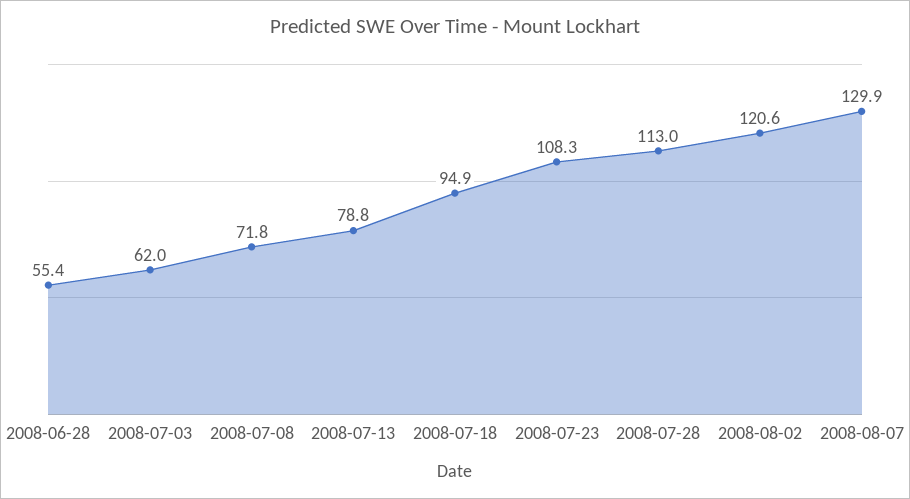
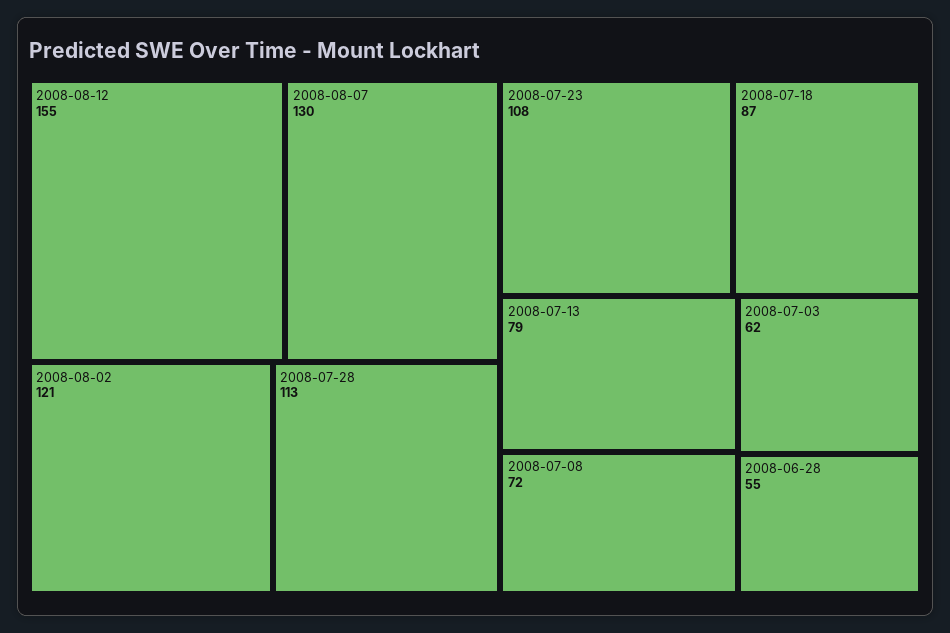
2008-07-18: 94.9 -> 87
2008-08-12: none -> 155

